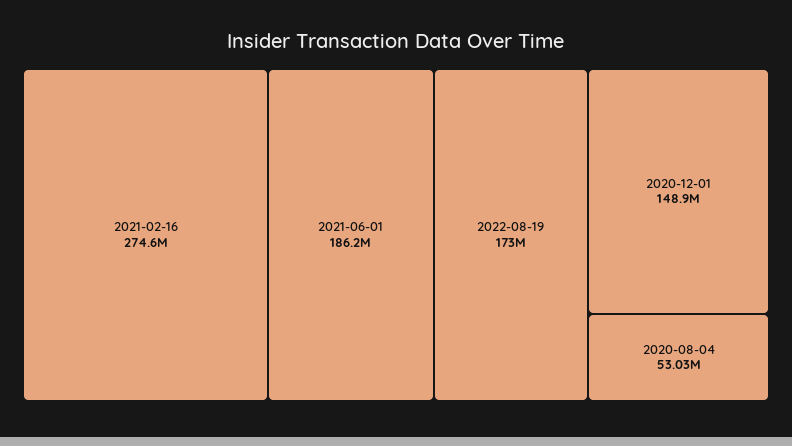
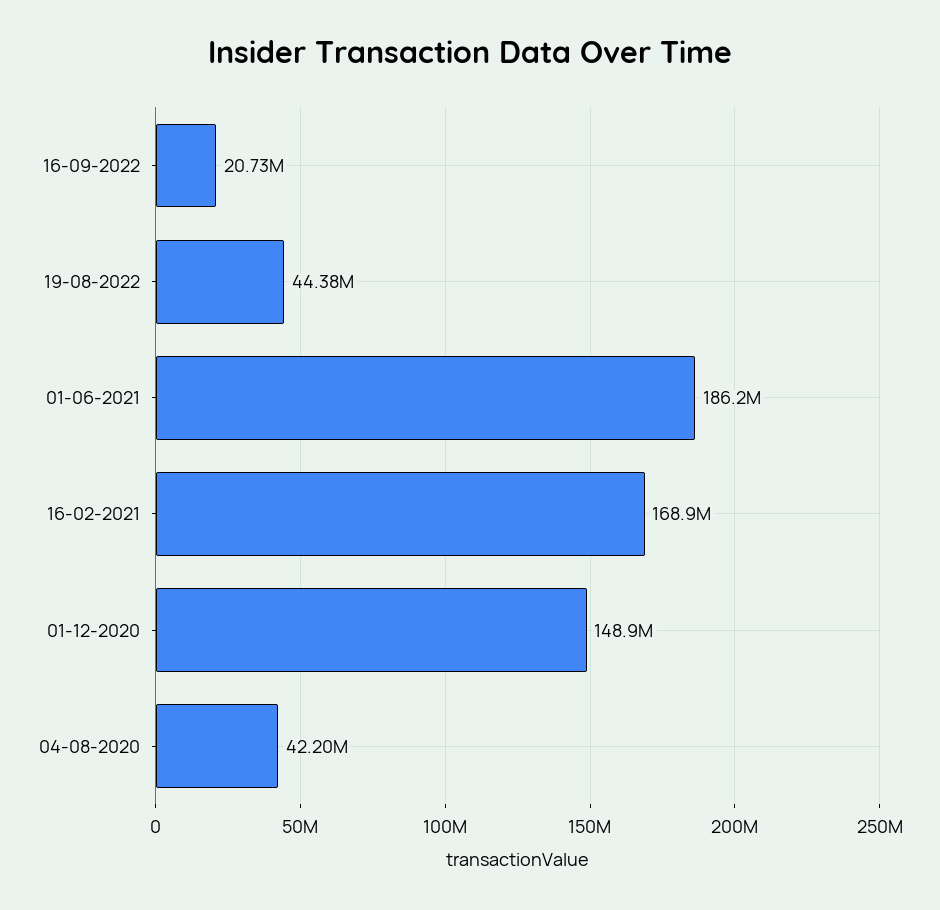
2021-02-16: 274600000 -> 168900000
2022-08-19: 173000000 -> 44380000
2020-08-04: 53030000 -> 42200000
16-09-2022: none -> 20730000

